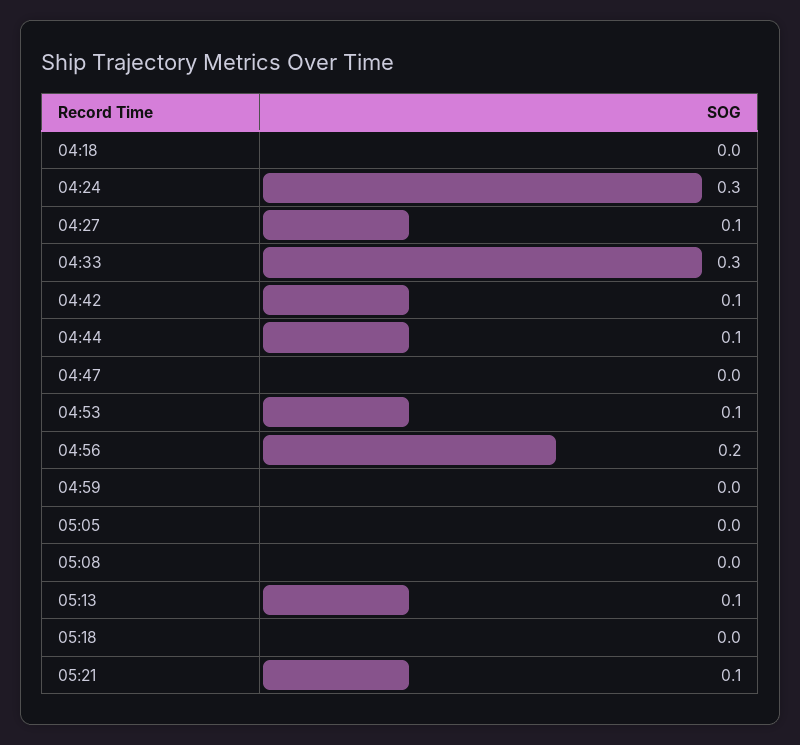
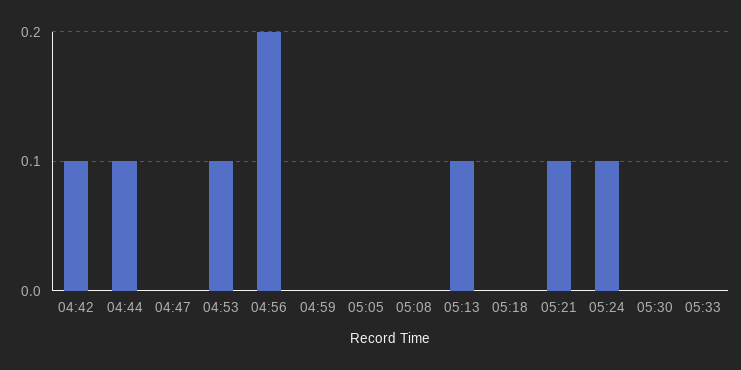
04:18: 0 -> none
04:24: 0.3 -> none
04:27: 0.1 -> none
04:33: 0.3 -> none
05:24: none -> 0.1
05:30: none -> 0
05:33: none -> 0

